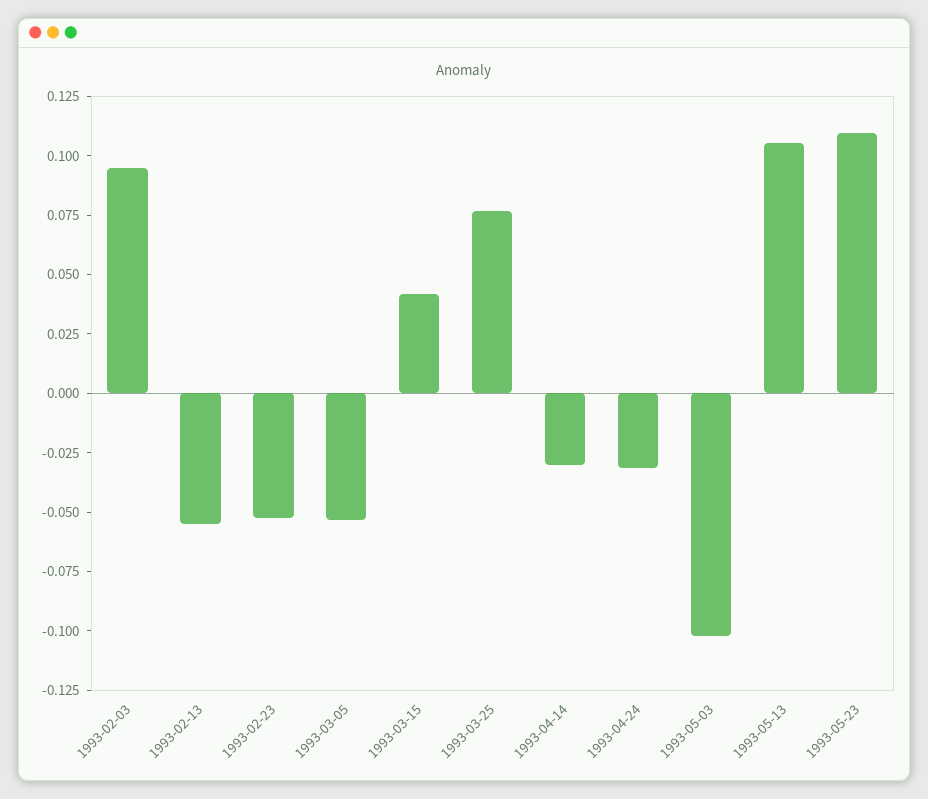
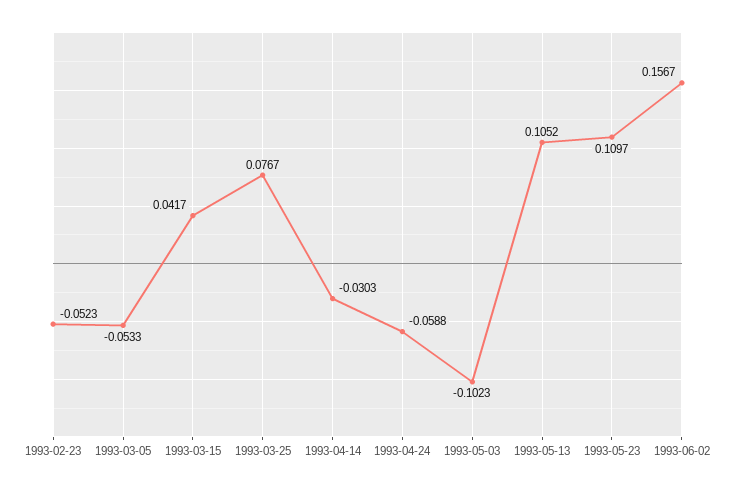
1993-02-03: 0.095 -> none
1993-02-13: -0.055 -> none
1993-04-24: -0.03 -> -0.0588
1993-06-02: none -> 0.1567

